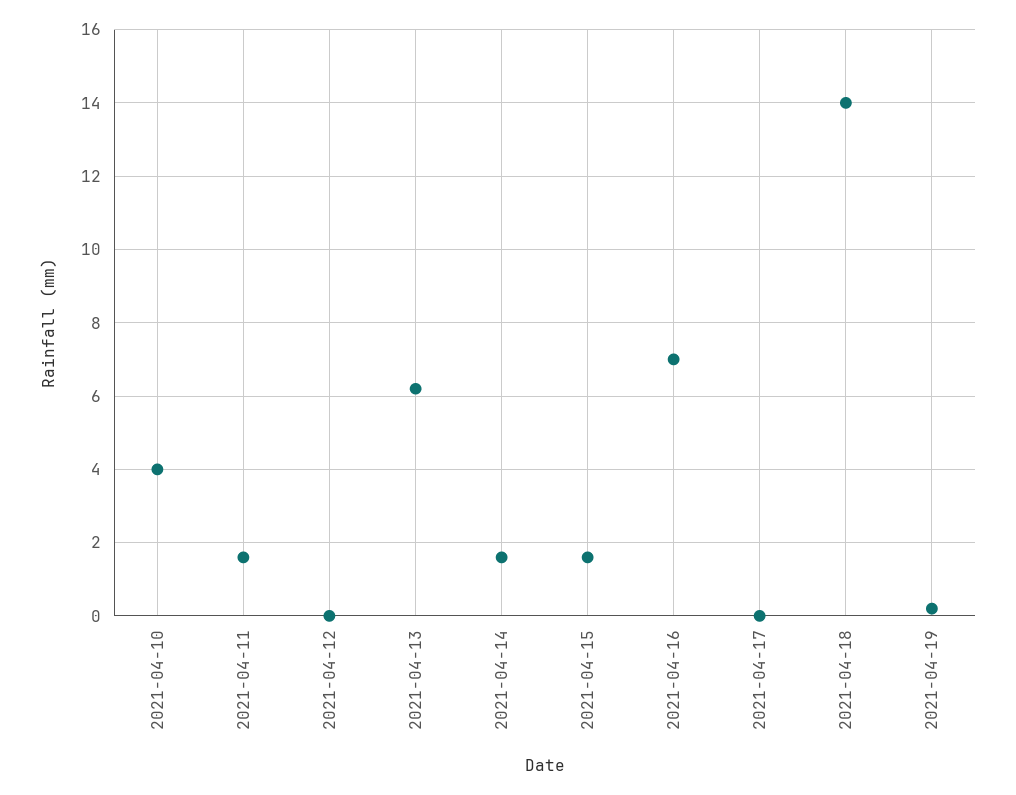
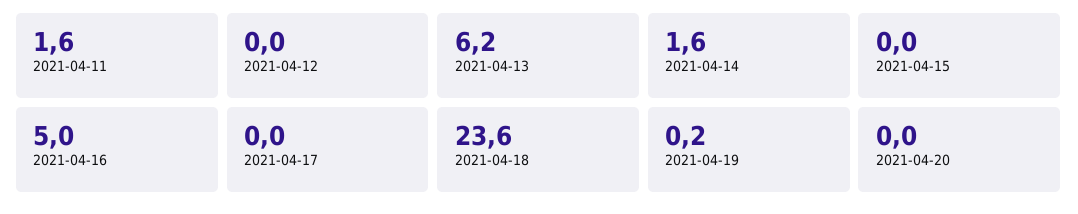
2021-04-10: 4 -> none
2021-04-15: 1.5 -> 0
2021-04-16: 7 -> 5
2021-04-18: 14 -> 23.6
2021-04-20: none -> 0

